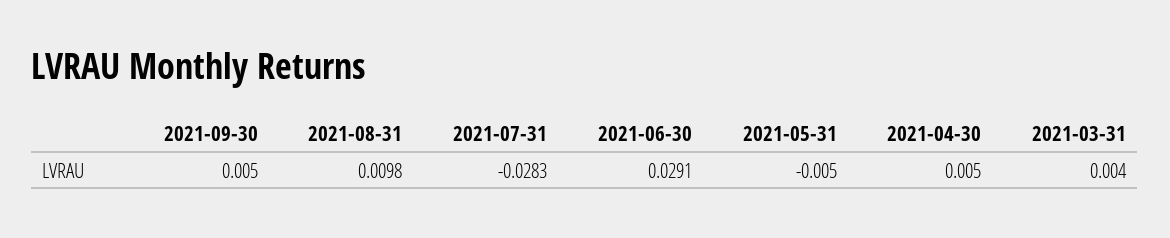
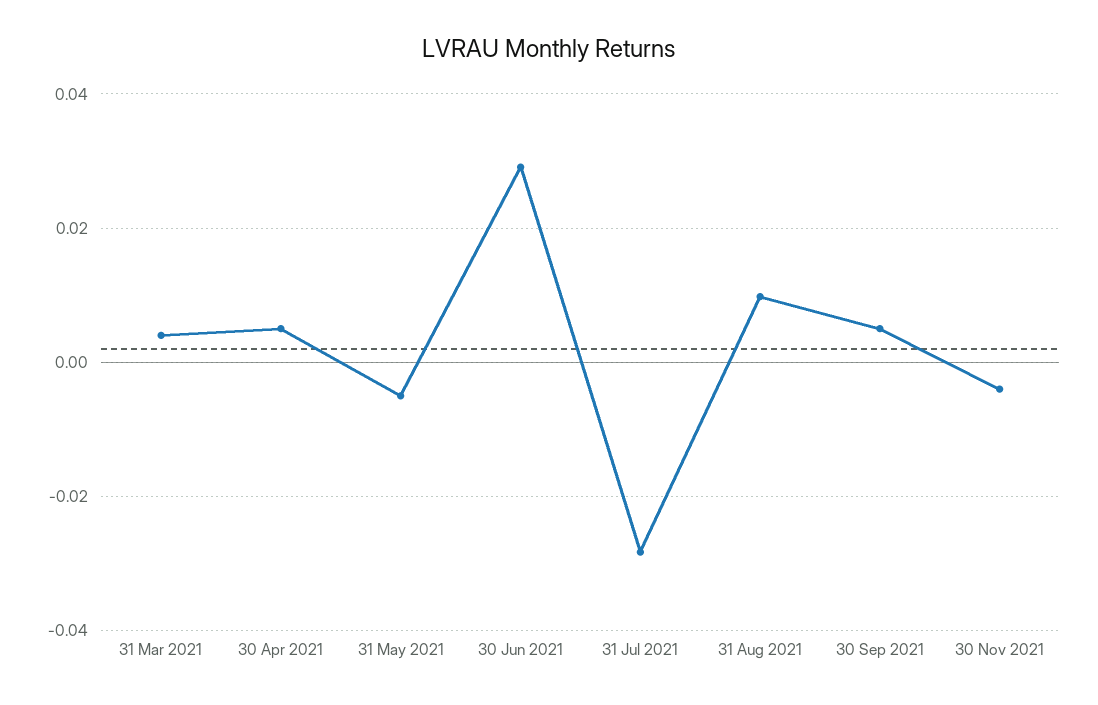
30 Nov 2021: none -> -0.004

